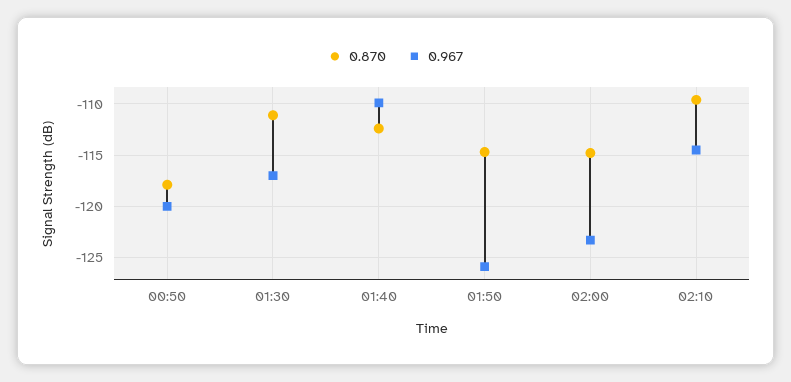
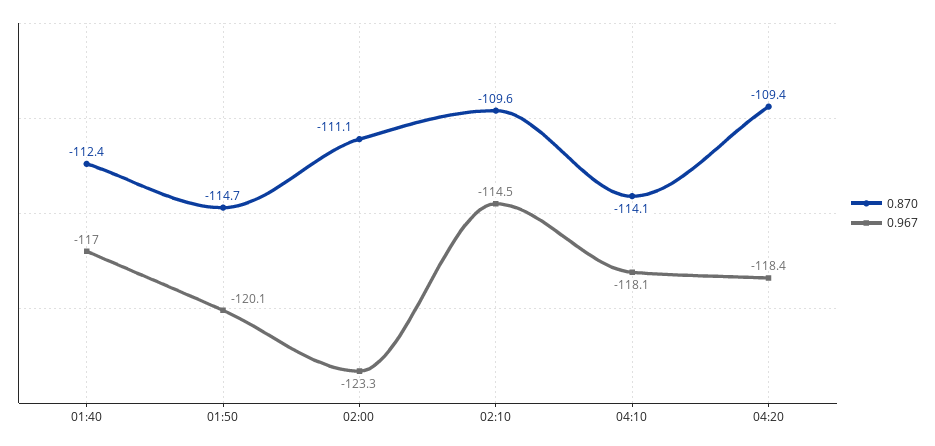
0.870, 00:50: -118 -> none
0.967, 00:50: -120 -> none
0.870, 01:30: -111 -> none
0.967, 01:30: -117 -> none
0.967, 01:40: -110 -> -117
0.967, 01:50: -126 -> -120.1
0.870, 02:00: -115 -> -111.1
0.870, 04:10: none -> -114.1
0.967, 04:10: none -> -118.1
0.870, 04:20: none -> -109.4
0.967, 04:20: none -> -118.4

